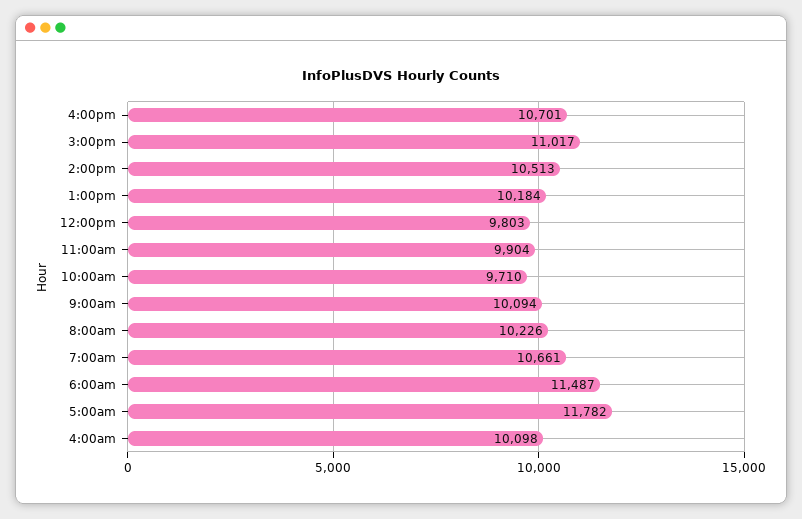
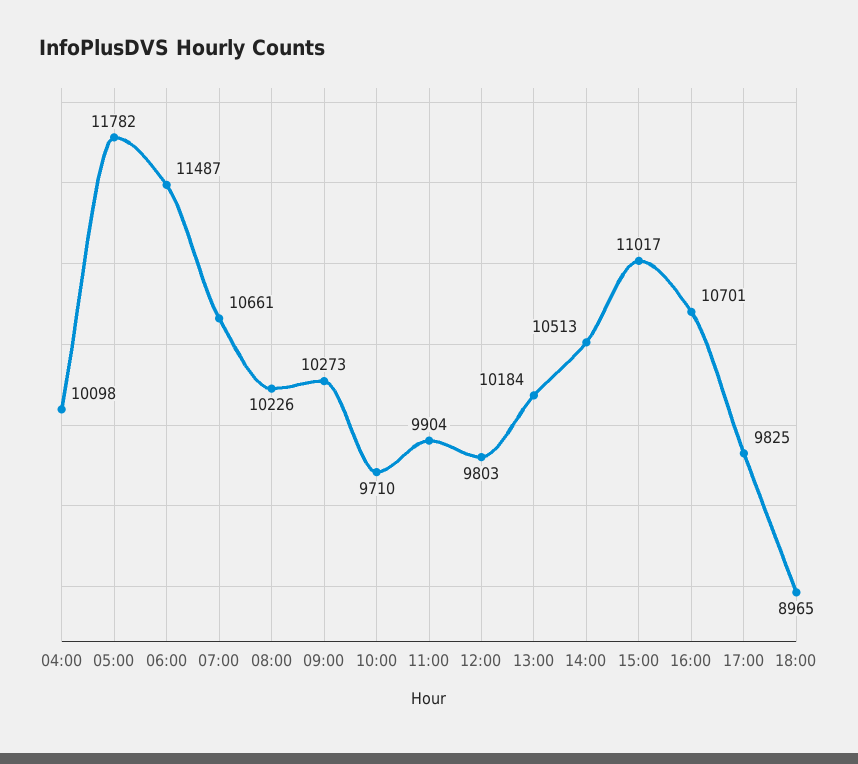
9:00am: 10094 -> 10273
17:00: none -> 9825
18:00: none -> 8965

